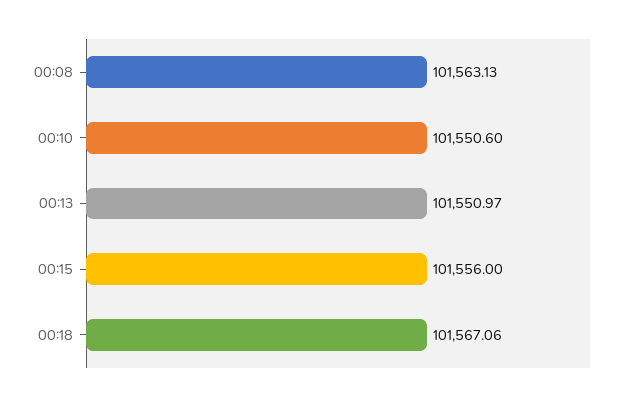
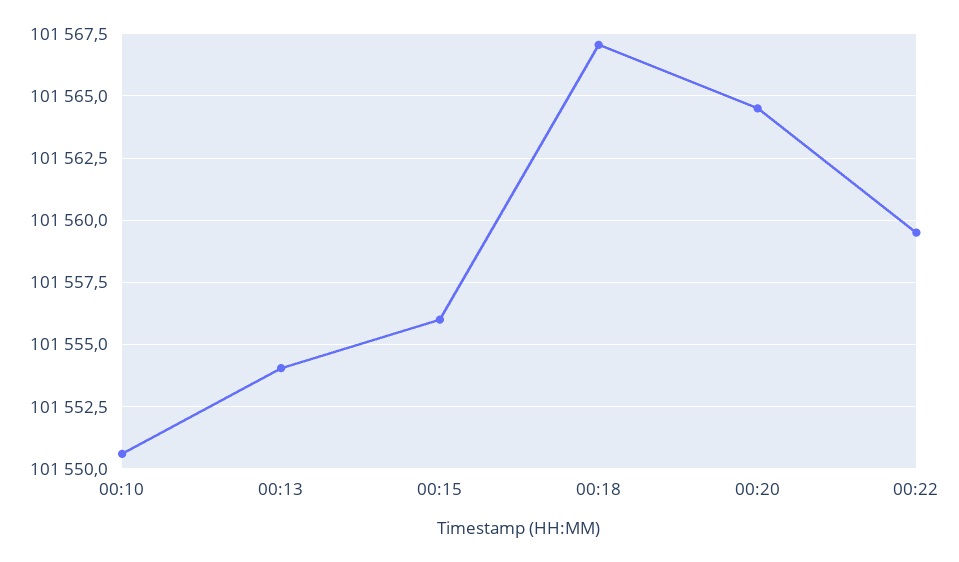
00:08: 101563.13 -> none
00:13: 101550.97 -> 101554
00:20: none -> 101564.5
00:22: none -> 101559.5

